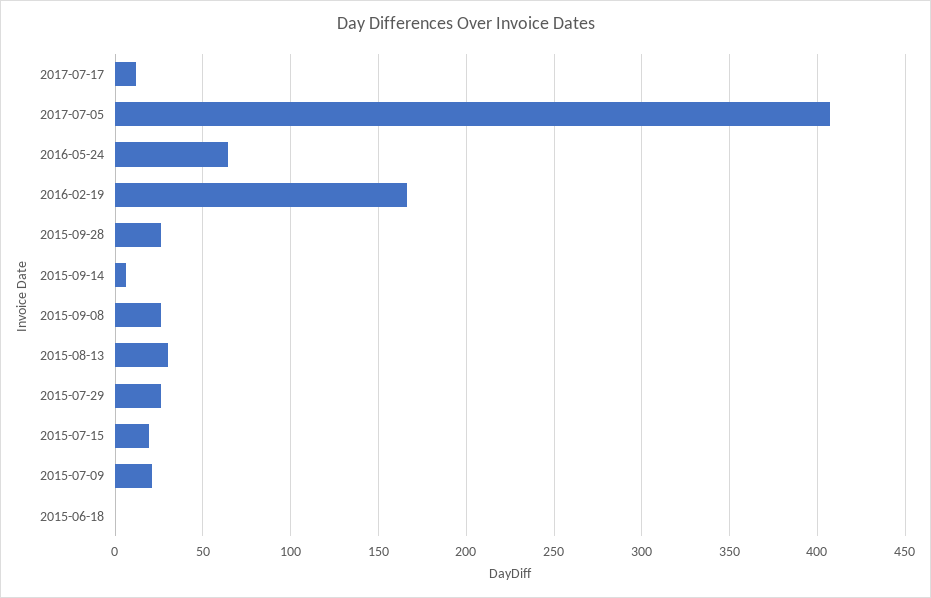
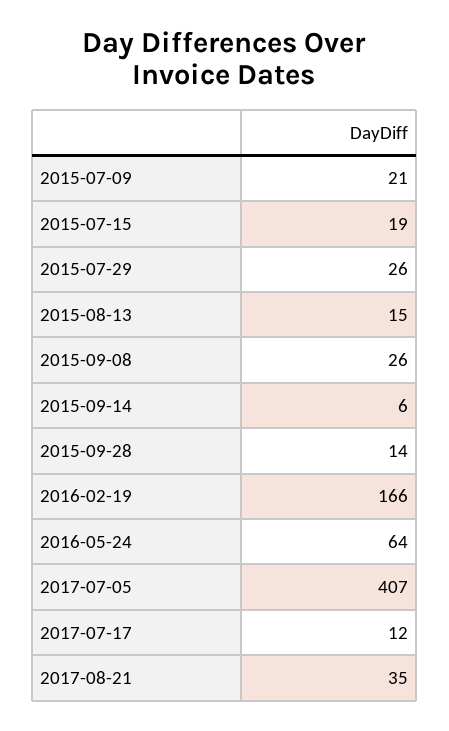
2015-09-28: 25 -> 14
2015-08-13: 30 -> 15
2015-06-18: 0 -> none
2017-08-21: none -> 35

